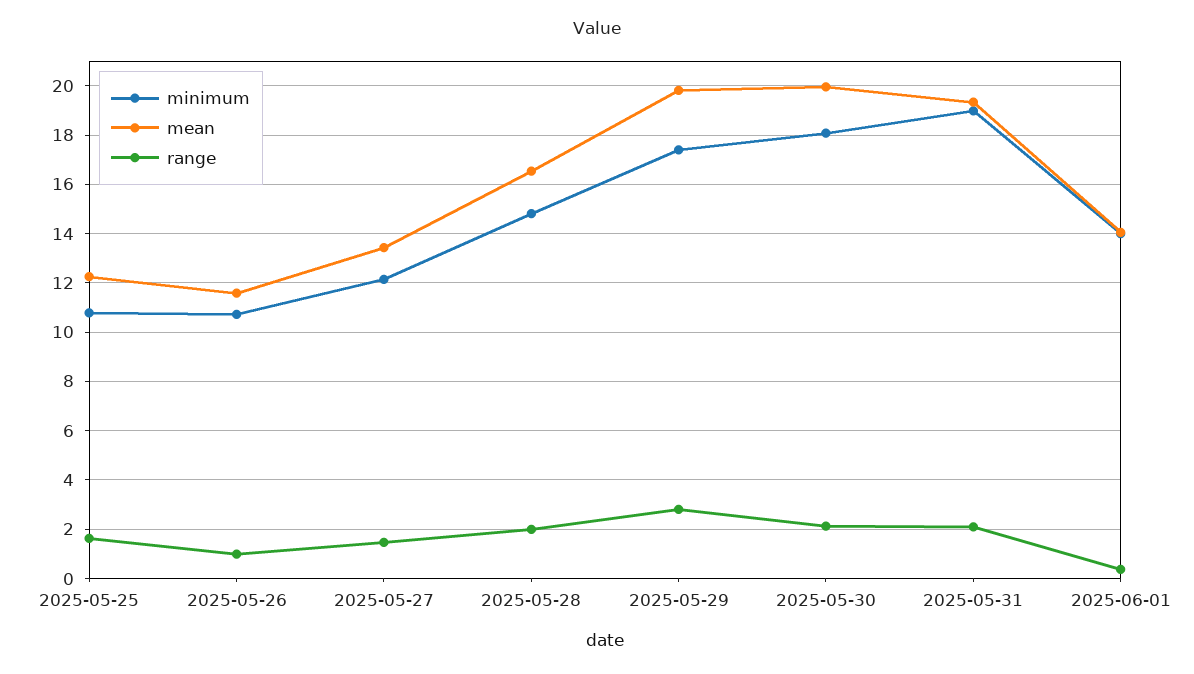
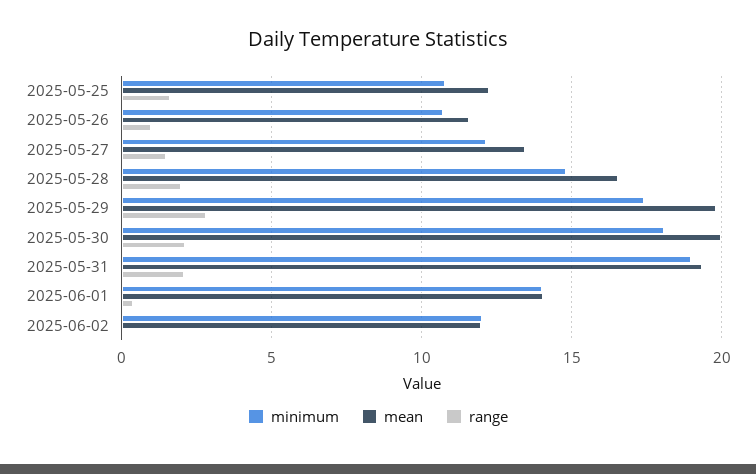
minimum, 2025-06-02: none -> 12
mean, 2025-06-02: none -> 12
range, 2025-06-02: none -> 0

